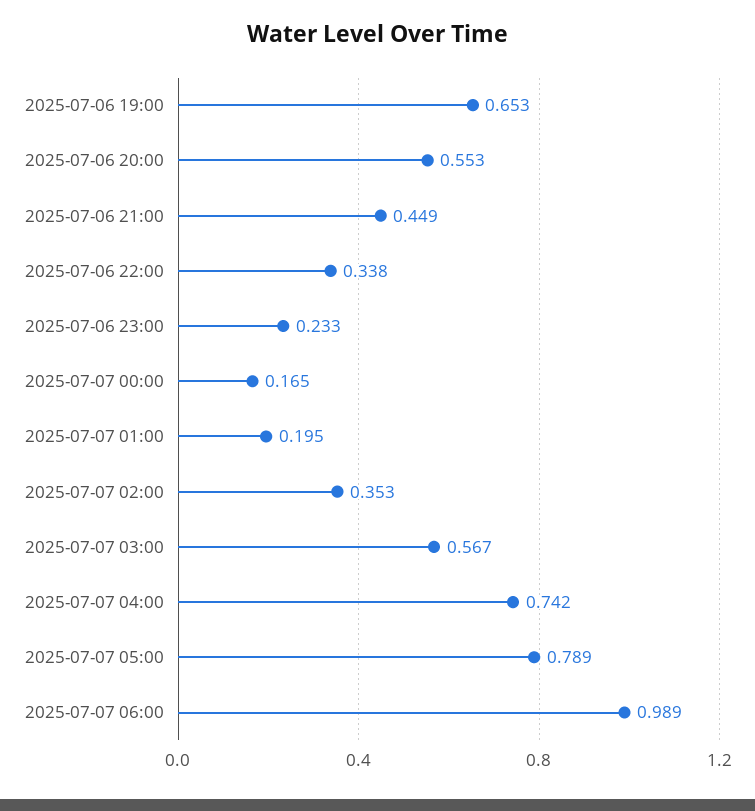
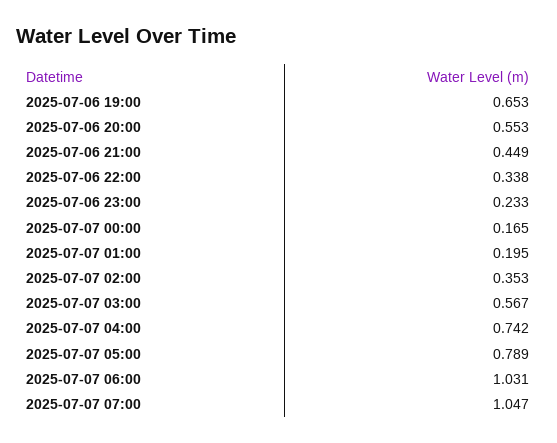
2025-07-07 06:00: 0.989 -> 1.031
2025-07-07 07:00: none -> 1.047

